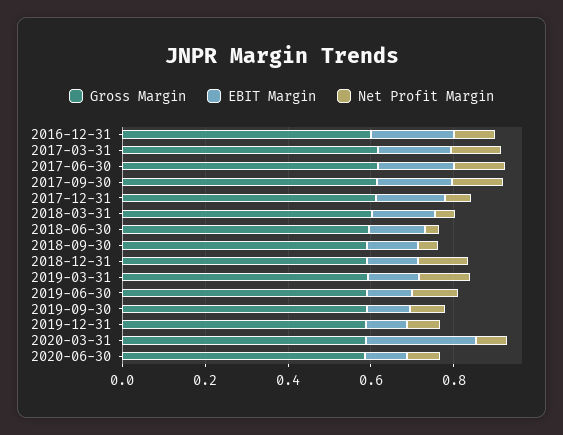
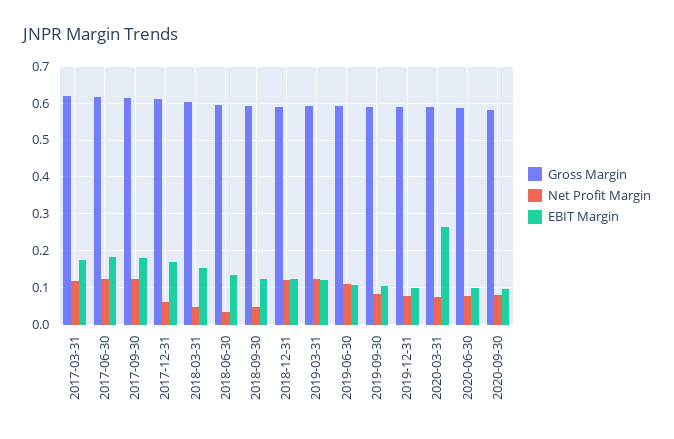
Gross Margin, 2016-12-31: 0.6 -> none
EBIT Margin, 2016-12-31: 0.2 -> none
Net Profit Margin, 2016-12-31: 0.1 -> none
Gross Margin, 2020-09-30: none -> 0.58
Net Profit Margin, 2020-09-30: none -> 0.08
EBIT Margin, 2020-09-30: none -> 0.1

